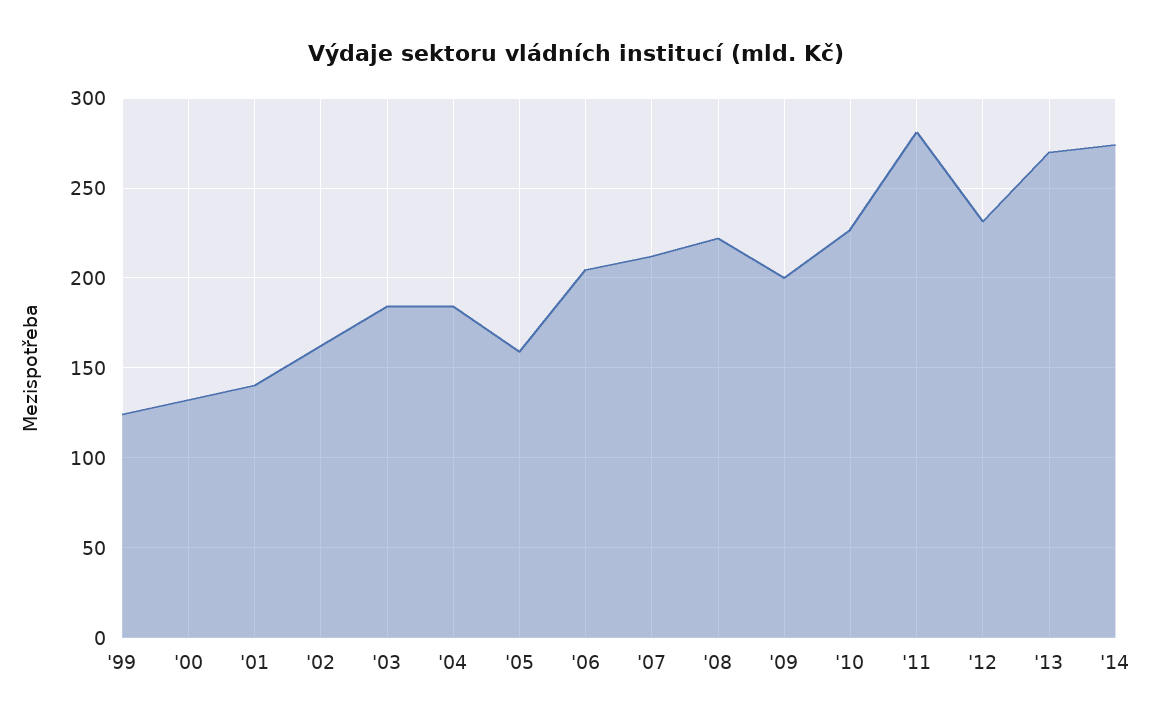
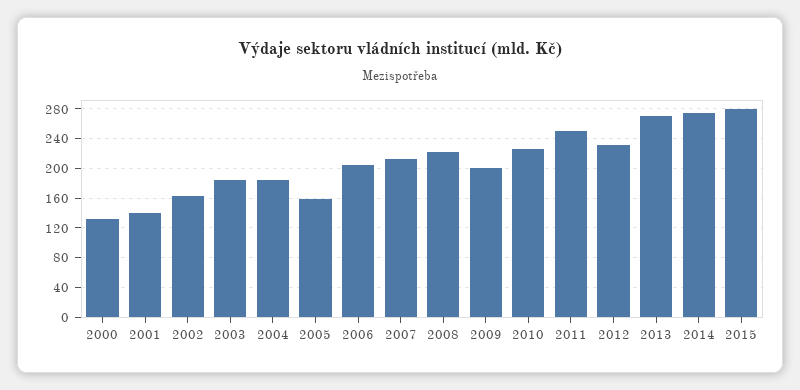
'99: 125 -> none
'11: 280 -> 250
2015: none -> 280

